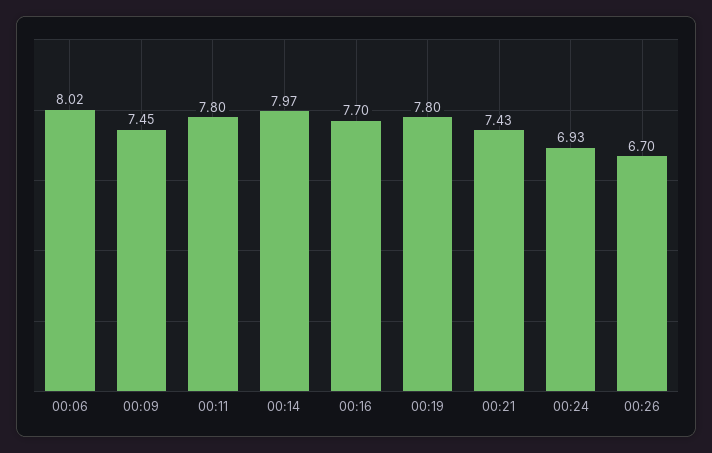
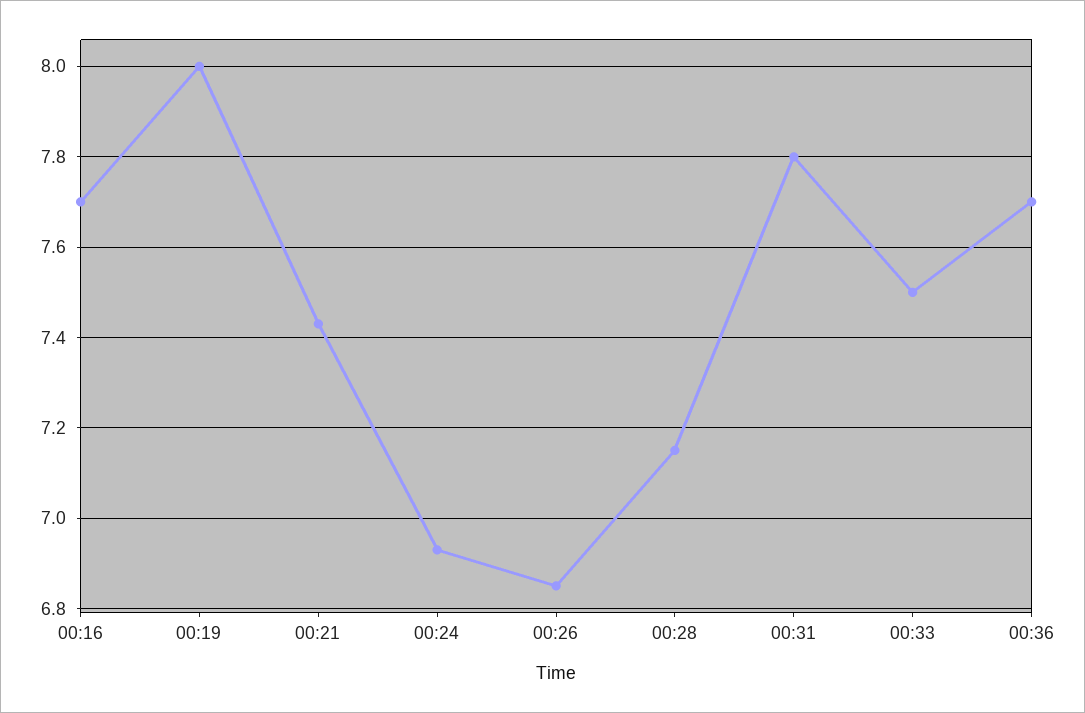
00:06: 8.02 -> none
00:09: 7.45 -> none
00:11: 7.8 -> none
00:14: 7.97 -> none
00:19: 7.8 -> 8
00:26: 6.7 -> 6.85
00:28: none -> 7.15
00:31: none -> 7.8
00:33: none -> 7.5
00:36: none -> 7.7

